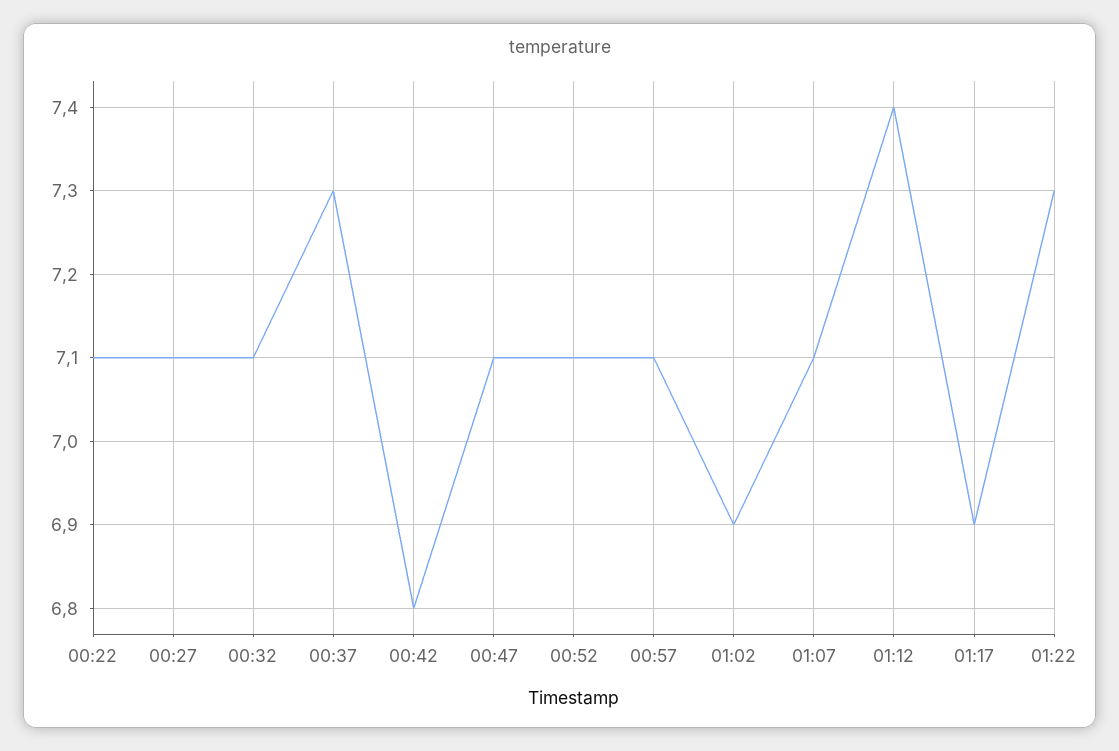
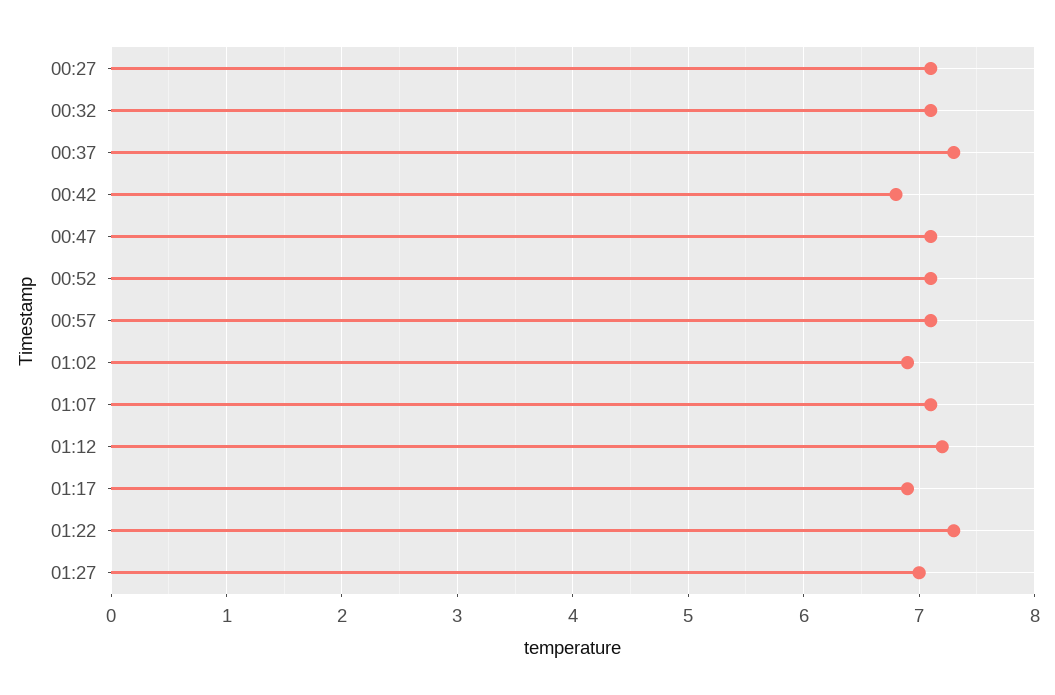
00:22: 7.1 -> none
01:12: 7.4 -> 7.2
01:27: none -> 7

